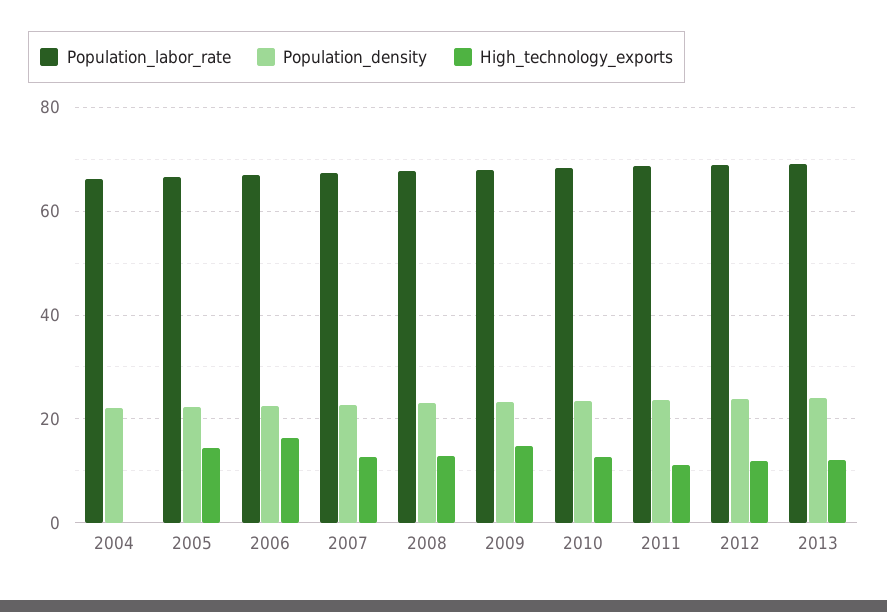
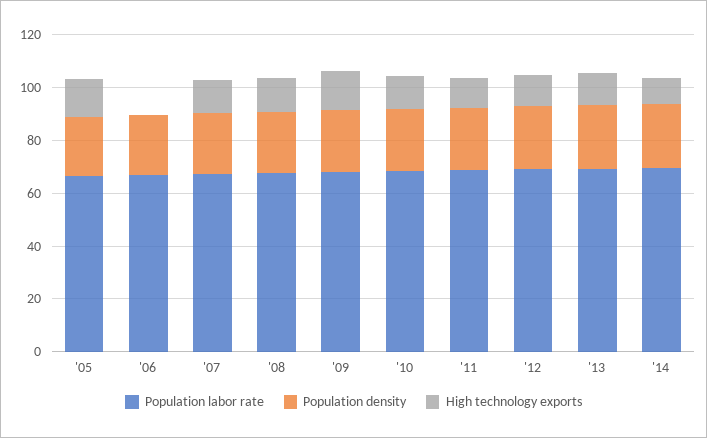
Population_labor_rate, 2004: 66 -> none
Population_density, 2004: 22 -> none
High_technology_exports, 2004: 0 -> none
High_technology_exports, 2006: 16 -> 0
Population_labor_rate, '14: none -> 70
Population_density, '14: none -> 25
High_technology_exports, '14: none -> 10

